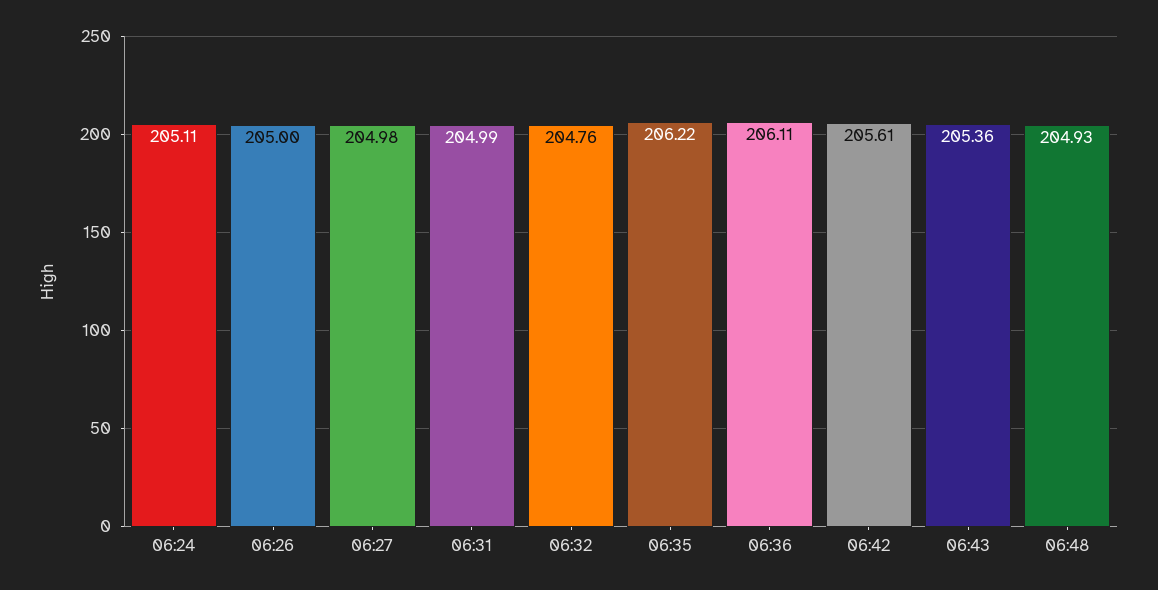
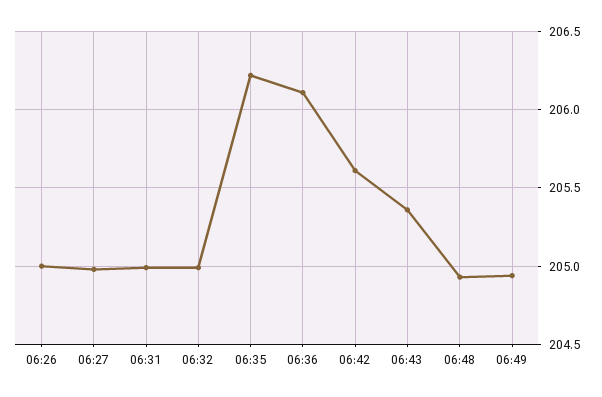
06:24: 205.11 -> none
06:32: 204.76 -> 205
06:49: none -> 204.95

